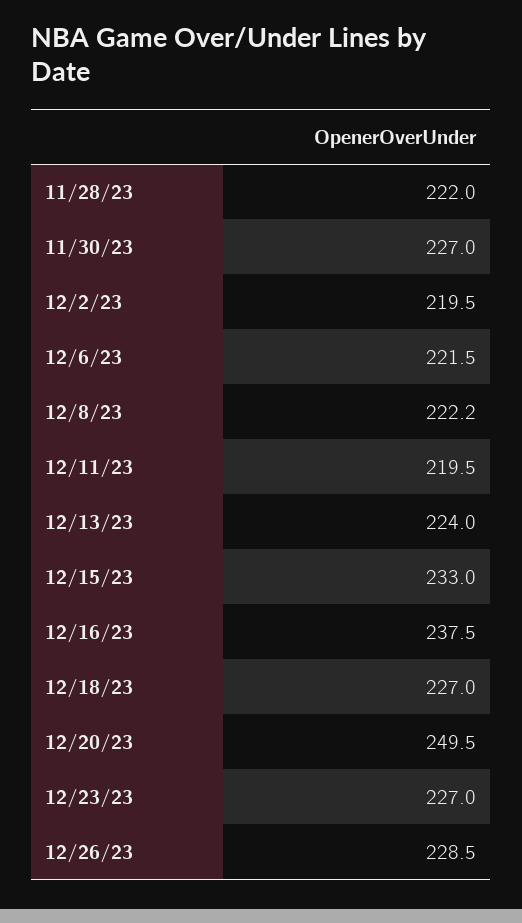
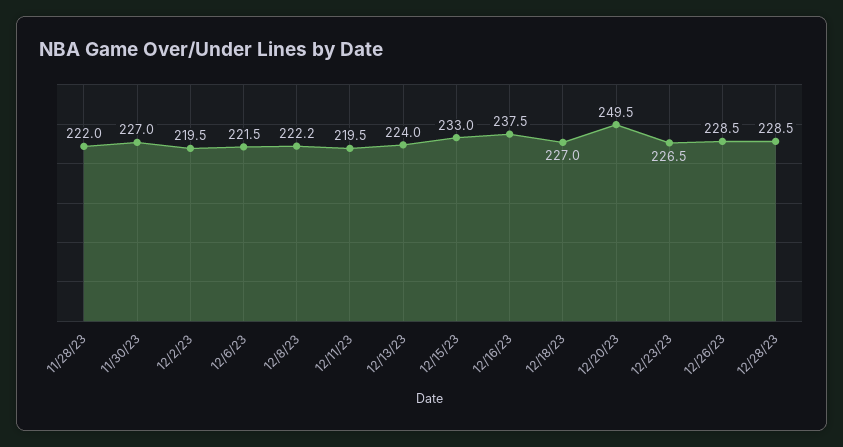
12/23/23: 227 -> 226.5
12/28/23: none -> 228.5

